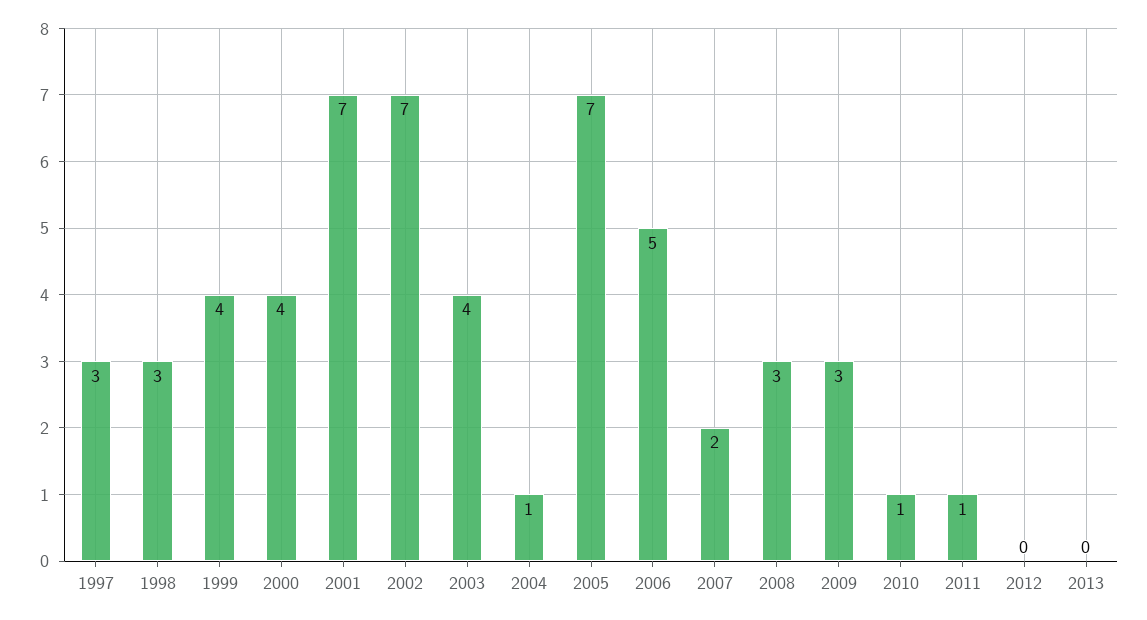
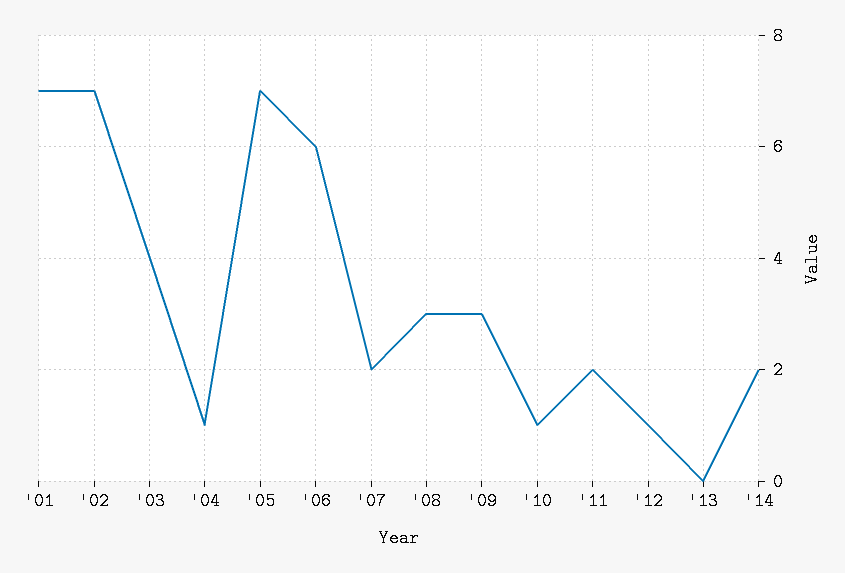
1997: 3 -> none
1998: 3 -> none
1999: 4 -> none
2000: 4 -> none
2006: 5 -> 6
2011: 1 -> 2
2012: 0 -> 1
'14: none -> 2

